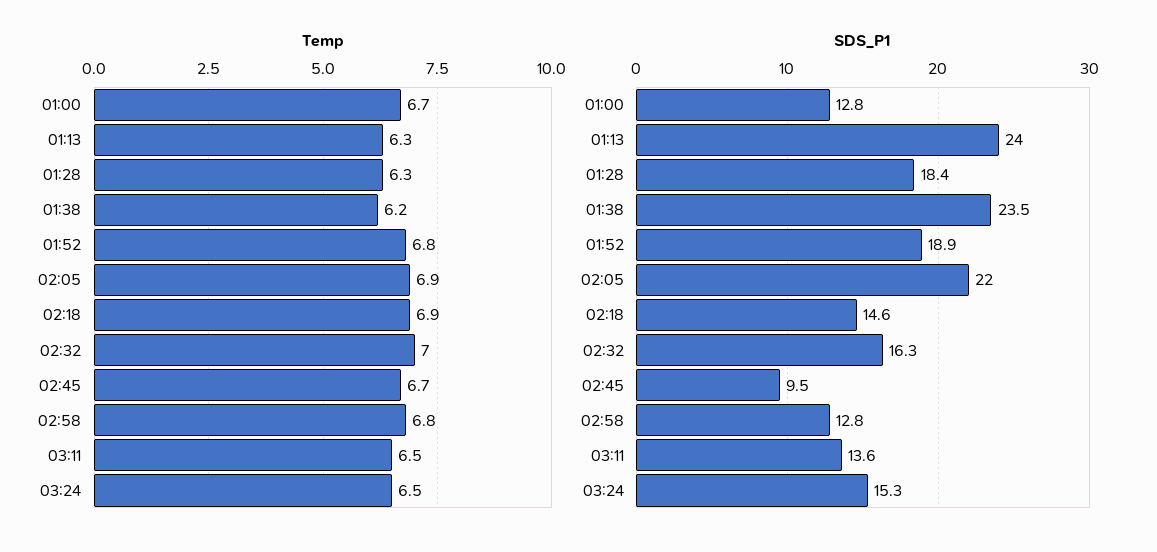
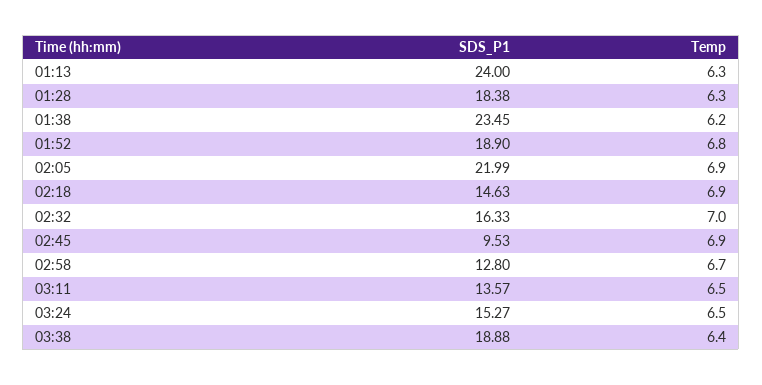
Temp, 01:00: 6.7 -> none
Temp, 02:45: 6.7 -> 6.9
Temp, 02:58: 6.8 -> 6.7
SDS_P1, 01:00: 12.8 -> none
SDS_P1, 03:38: none -> 18.88
Temp, 03:38: none -> 6.4

